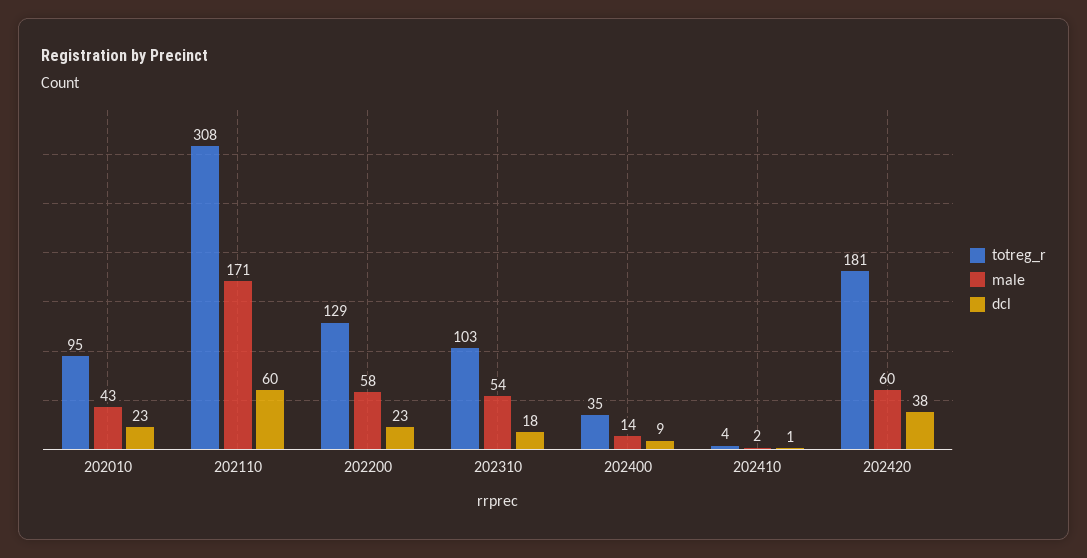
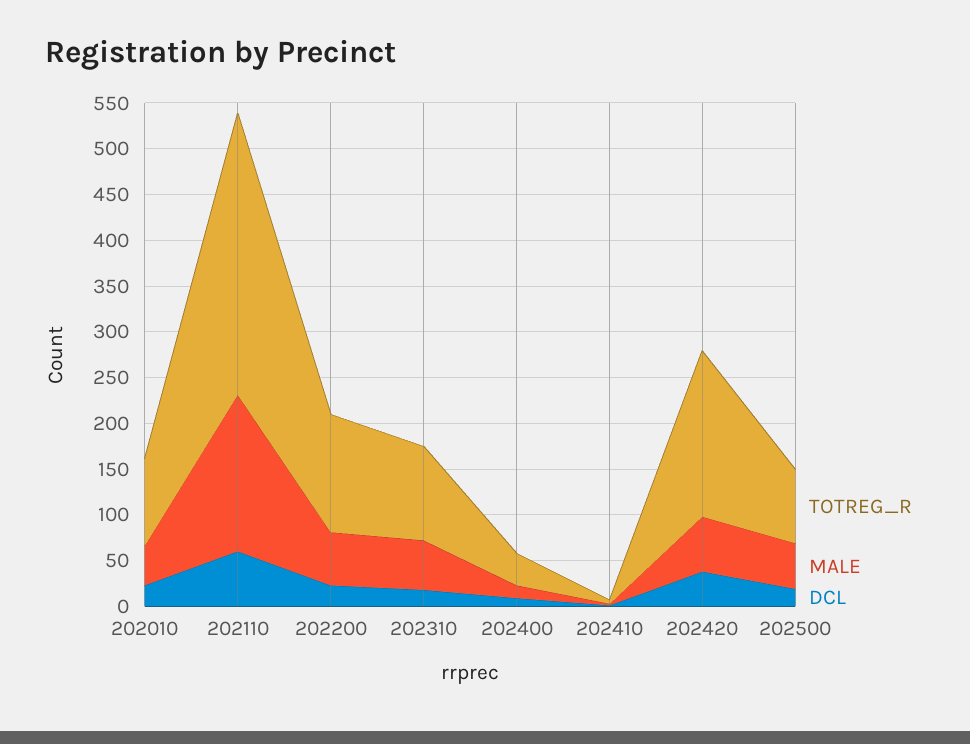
totreg_r, 202500: none -> 80
male, 202500: none -> 50
dcl, 202500: none -> 20

